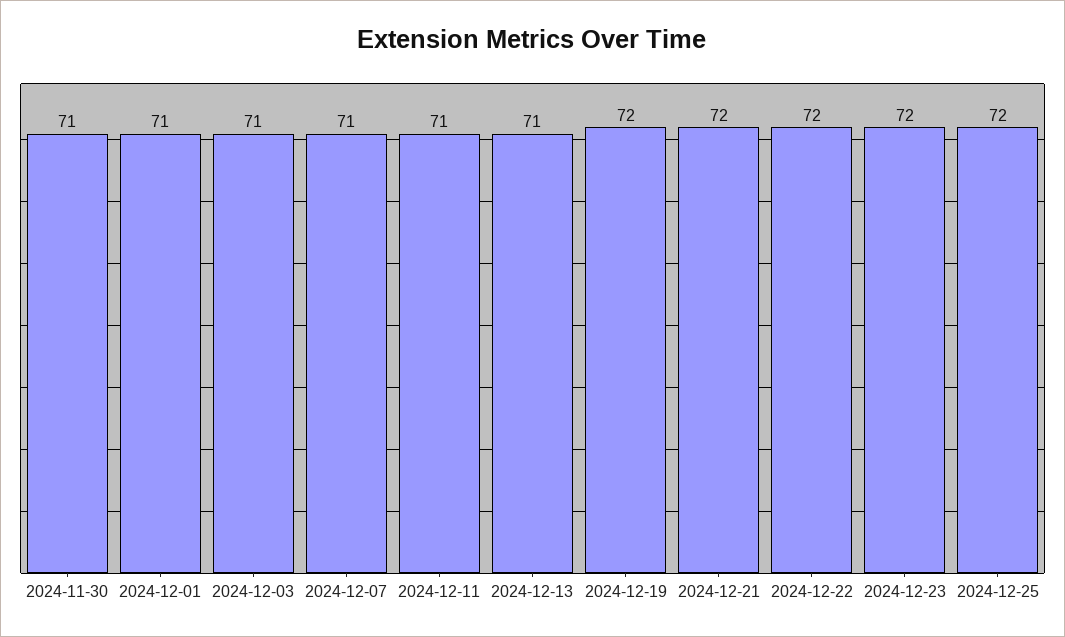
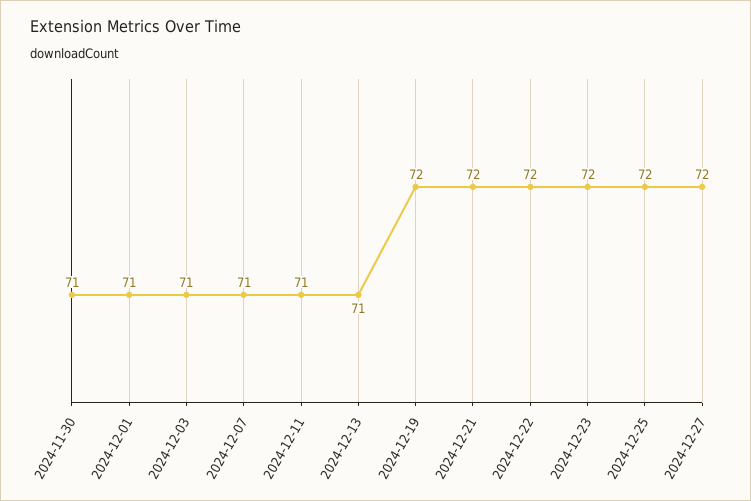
2024-12-27: none -> 72

